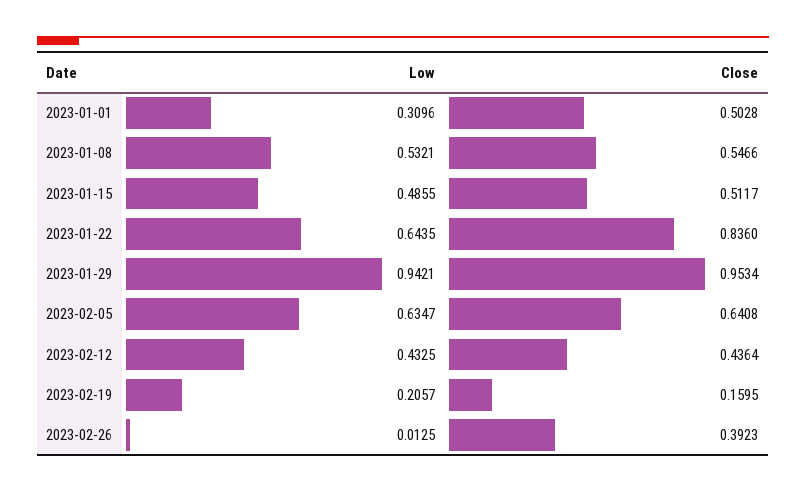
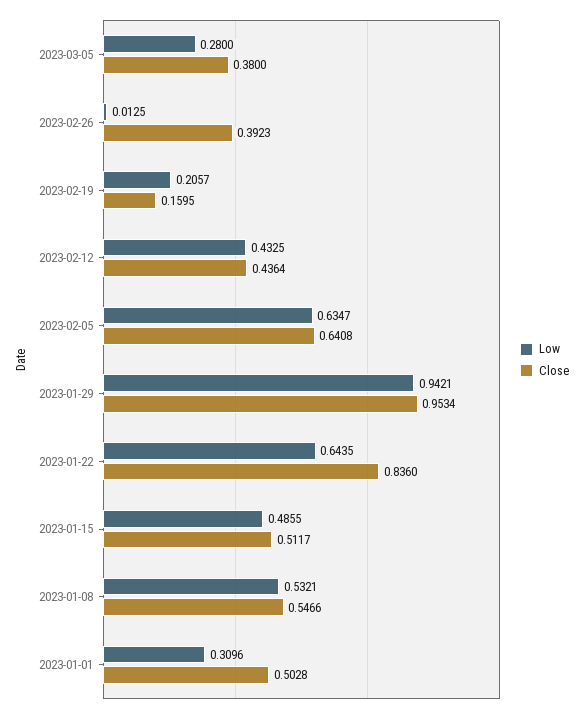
Low, 2023-03-05: none -> 0.28
Close, 2023-03-05: none -> 0.38

